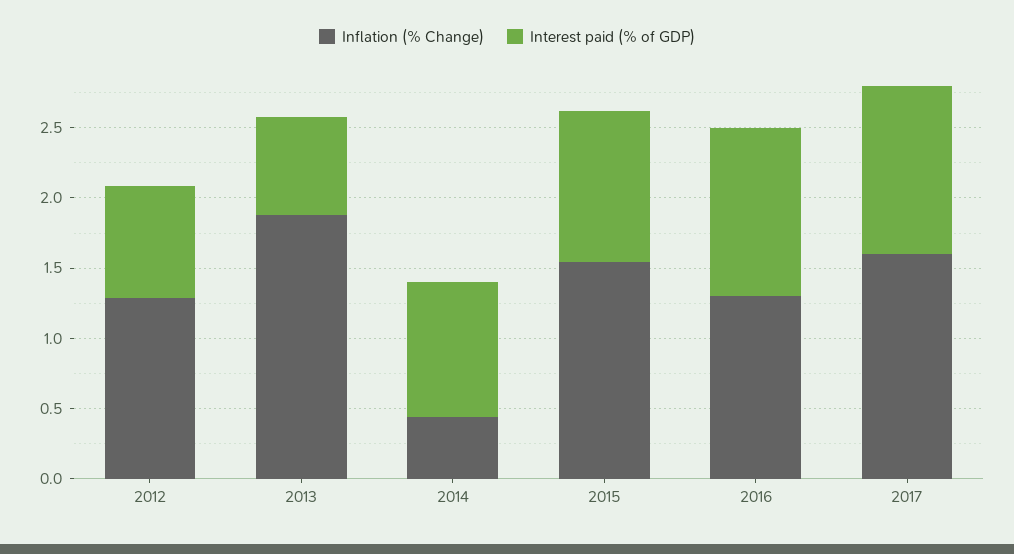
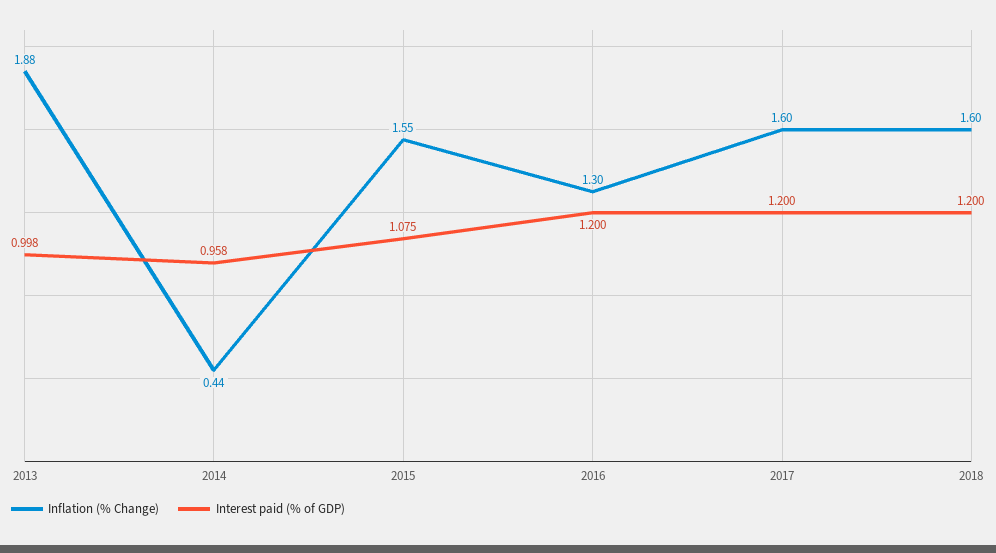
Inflation (% Change), 2012: 1.3 -> none
Interest paid (% of GDP), 2012: 0.8 -> none
Interest paid (% of GDP), 2013: 0.7 -> 0.998
Inflation (% Change), 2018: none -> 1.6
Interest paid (% of GDP), 2018: none -> 1.2

